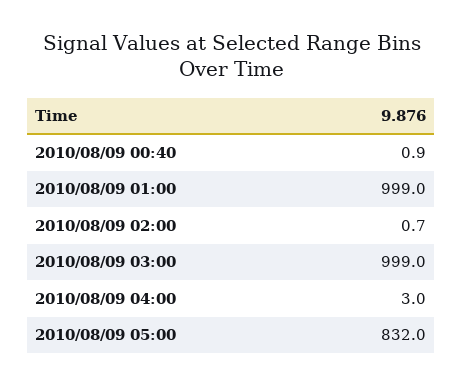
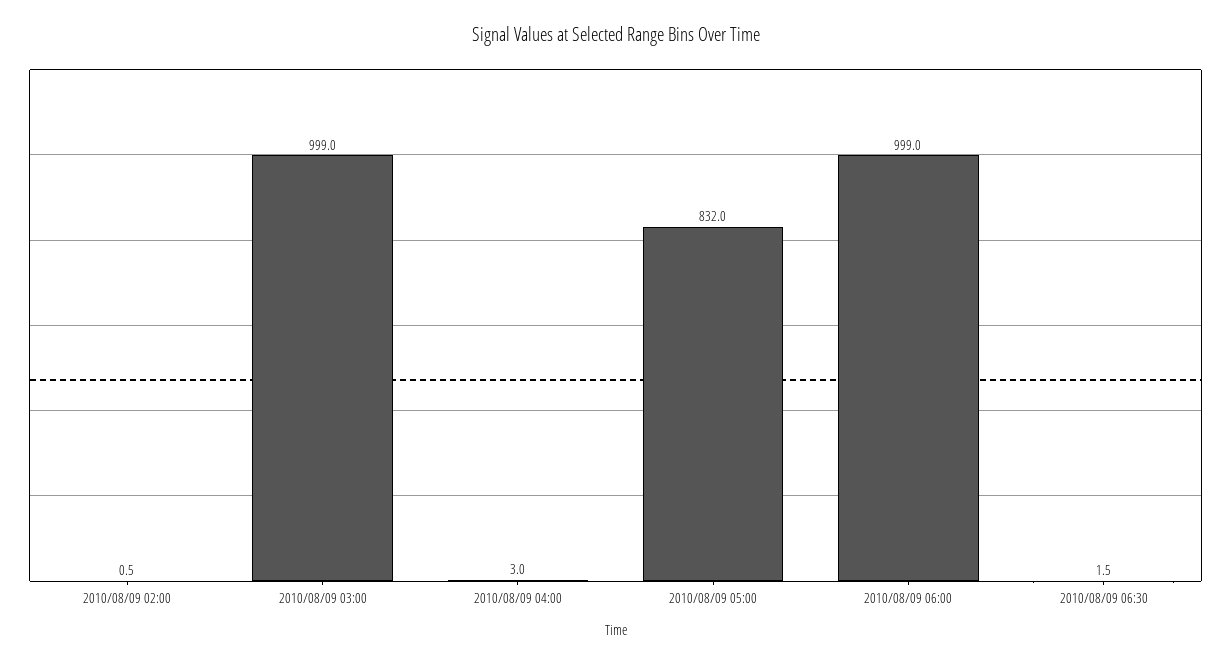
2010/08/09 00:40: 0.9 -> none
2010/08/09 01:00: 999 -> none
2010/08/09 02:00: 0.7 -> 0.5
2010/08/09 06:00: none -> 999
2010/08/09 06:30: none -> 1.5

